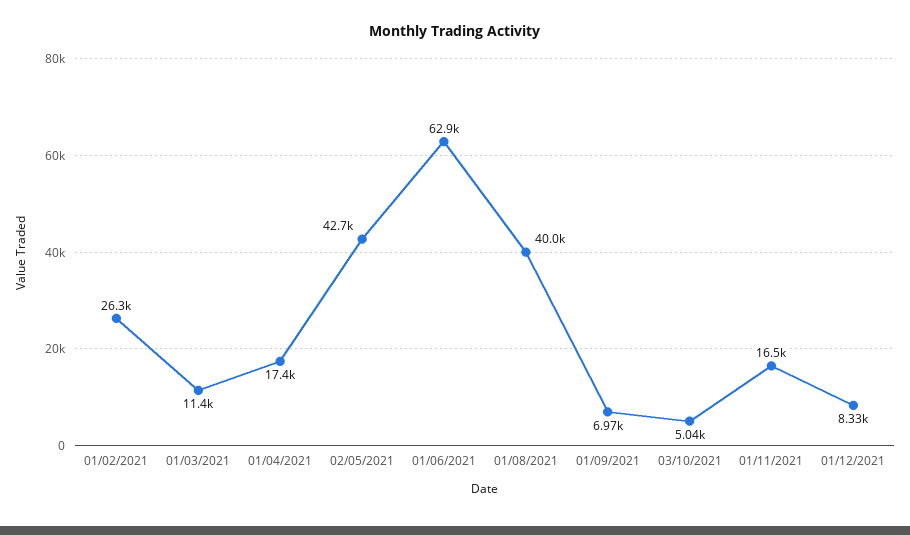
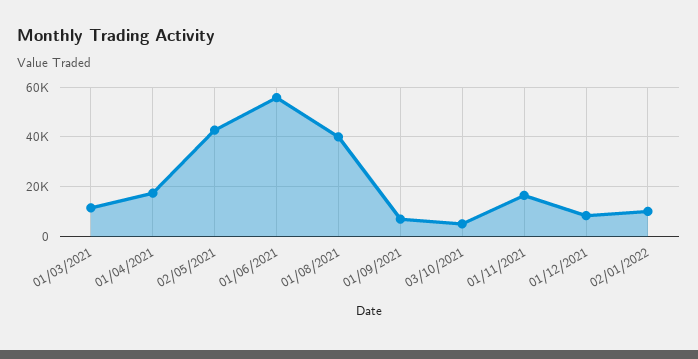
01/02/2021: 26300 -> none
01/06/2021: 62900 -> 55000
02/01/2022: none -> 10000

